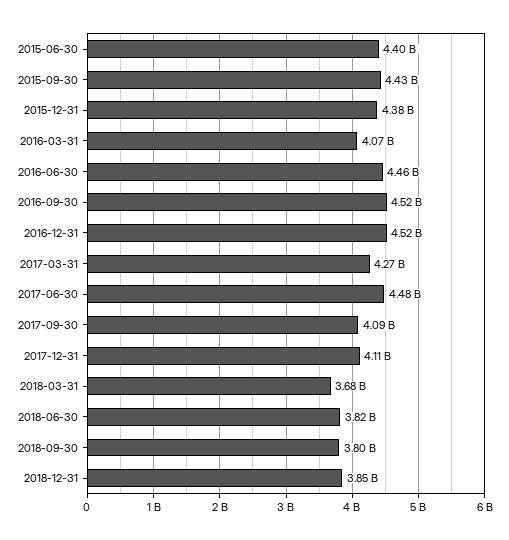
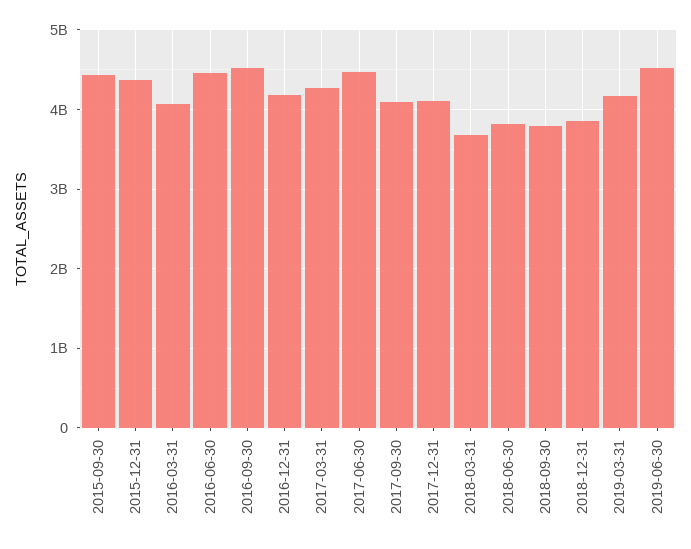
2015-06-30: 4400000000 -> none
2016-12-31: 4520000000 -> 4200000000
2019-03-31: none -> 4200000000
2019-06-30: none -> 4500000000

